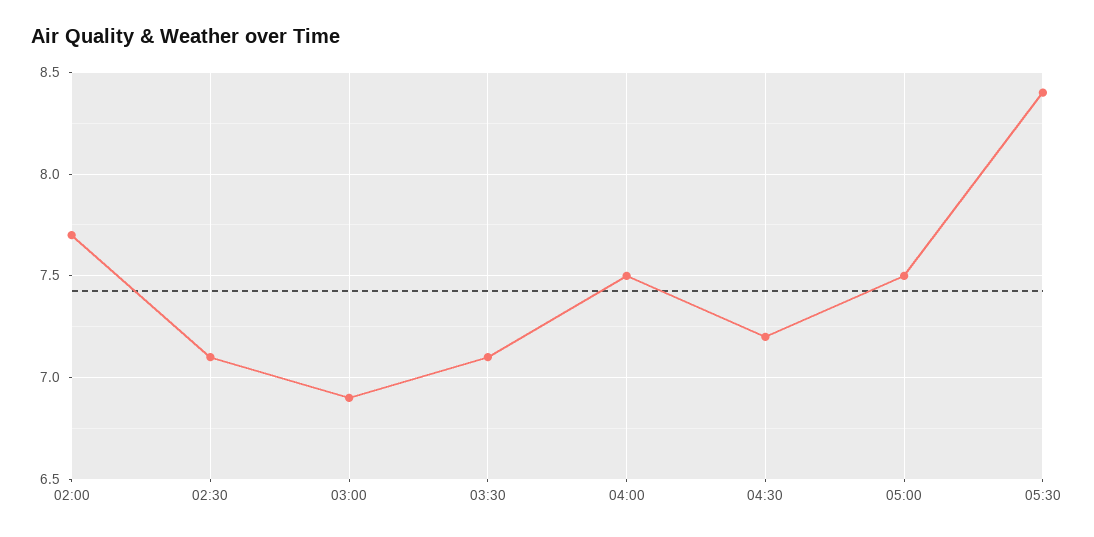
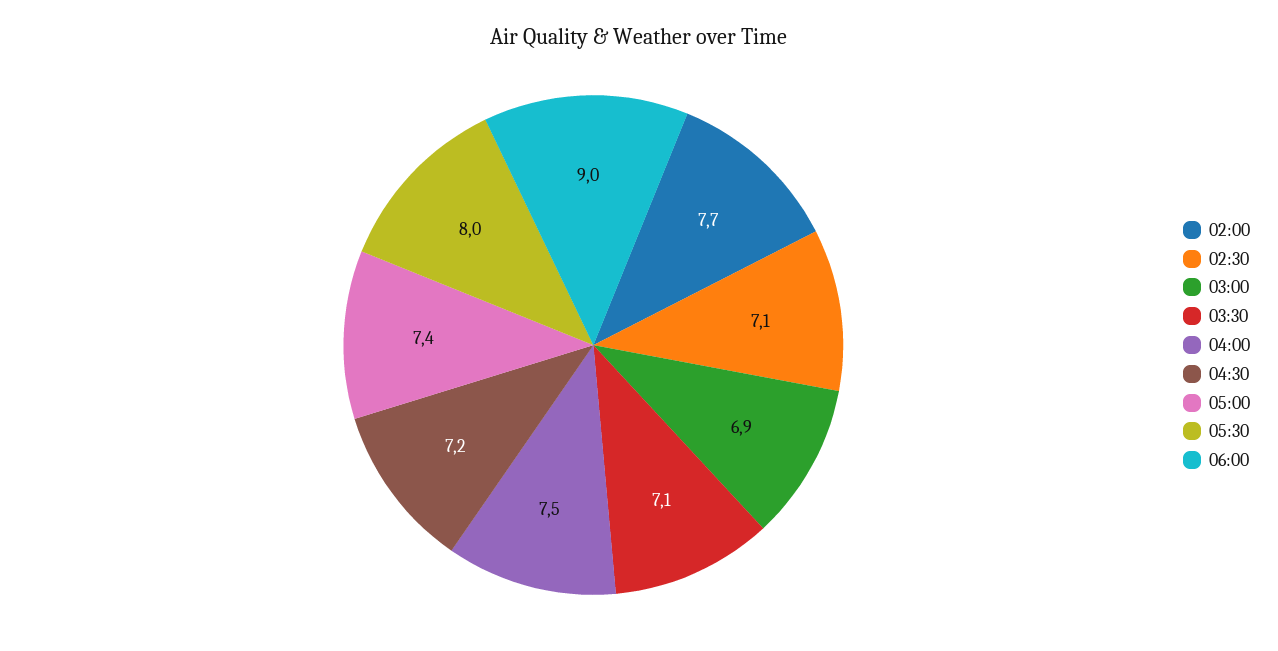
05:00: 7.5 -> 7.4
05:30: 8.4 -> 8
06:00: none -> 9

